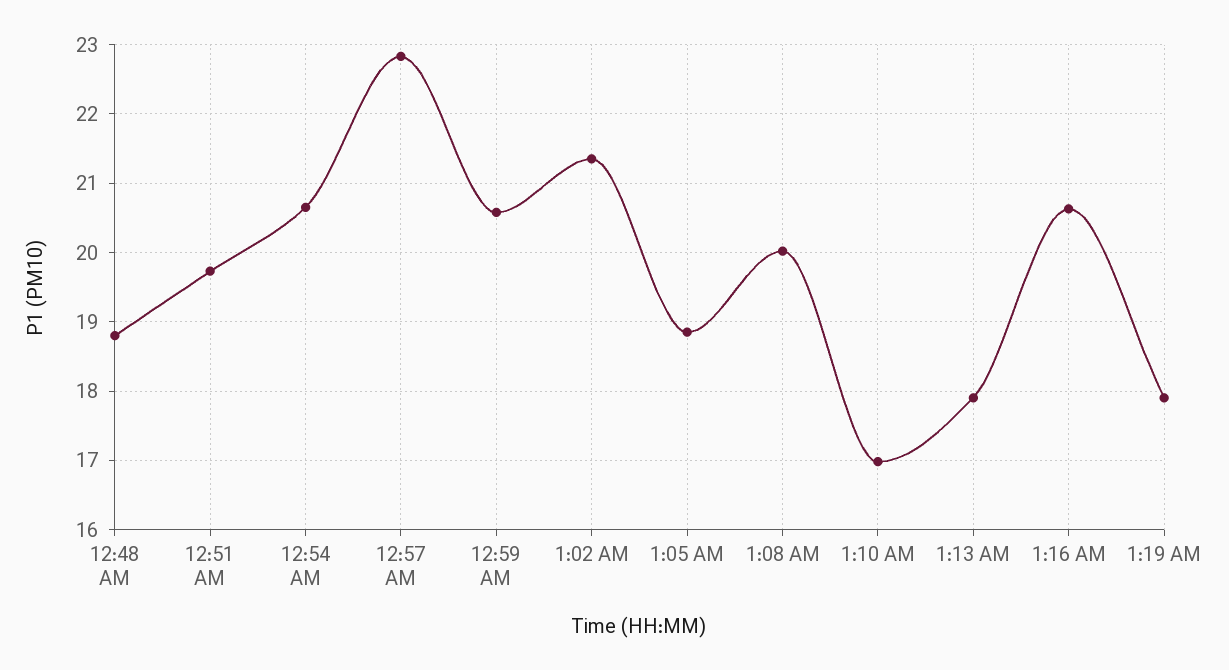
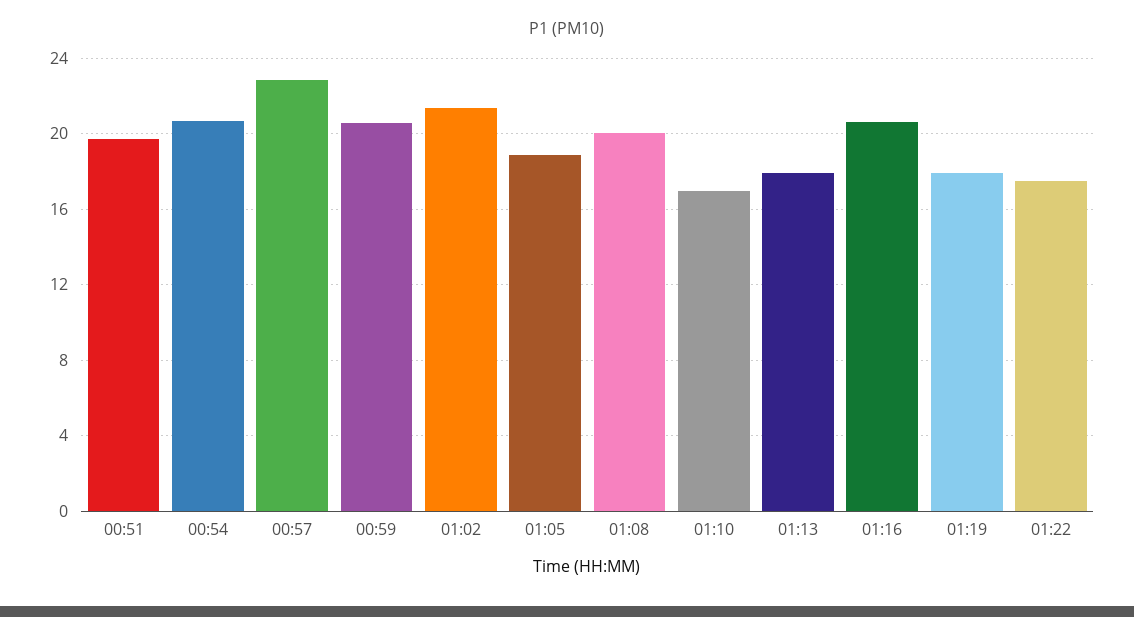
12:48 AM: 18.8 -> none
01:22: none -> 17.5

